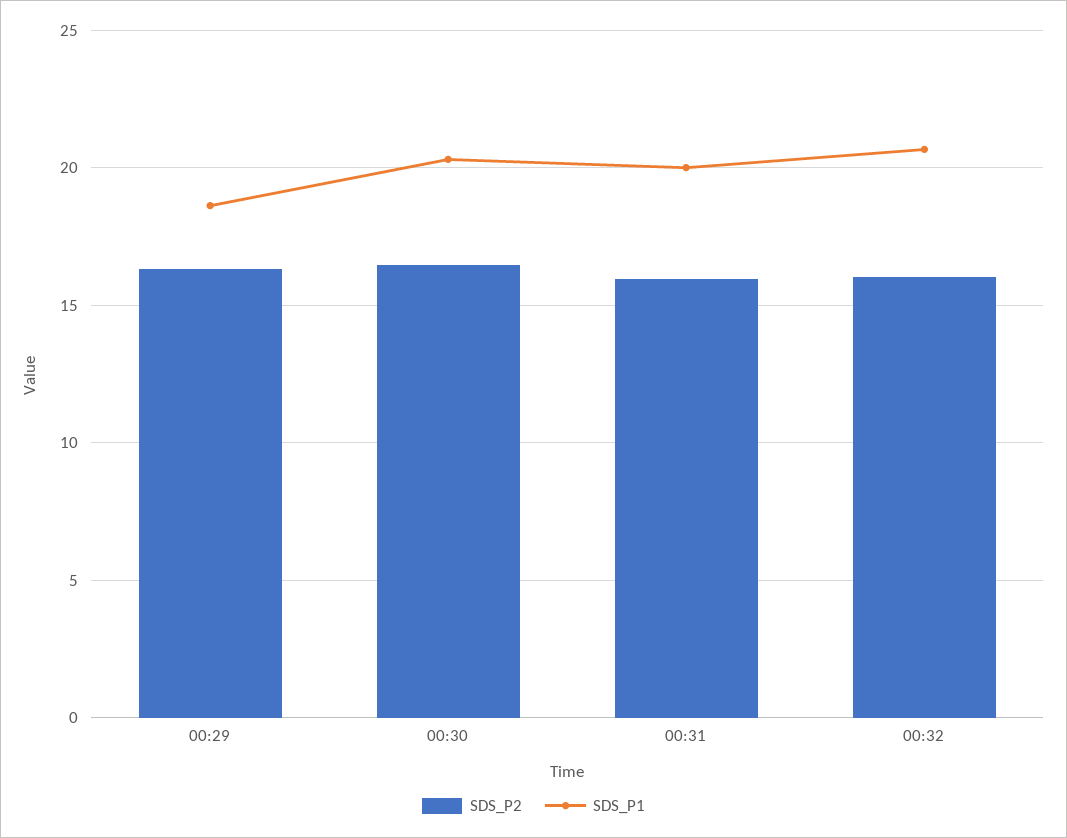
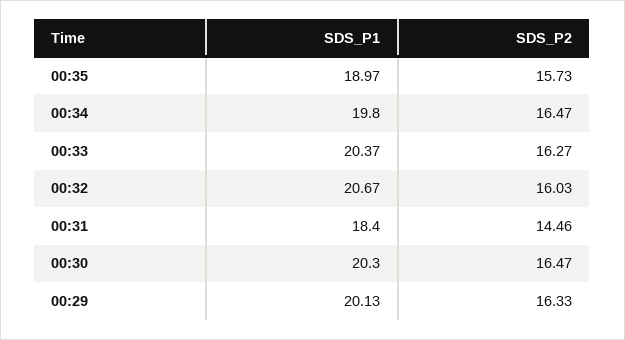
SDS_P1, 00:29: 18.5 -> 20.13
SDS_P2, 00:31: 16 -> 14.46
SDS_P1, 00:31: 20 -> 18.4
SDS_P1, 00:35: none -> 18.97
SDS_P2, 00:35: none -> 15.73
SDS_P1, 00:34: none -> 19.8
SDS_P2, 00:34: none -> 16.47
SDS_P1, 00:33: none -> 20.37
SDS_P2, 00:33: none -> 16.27

